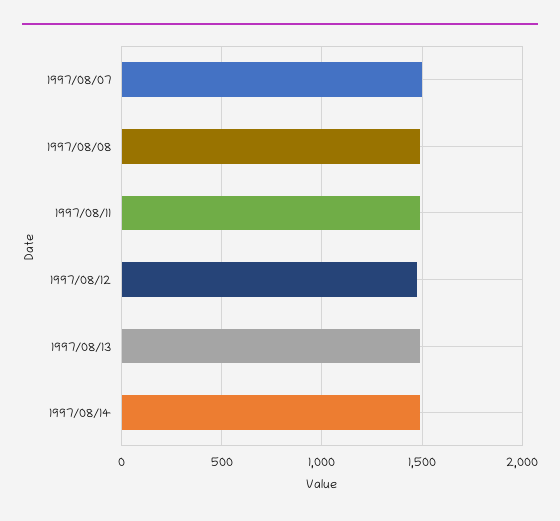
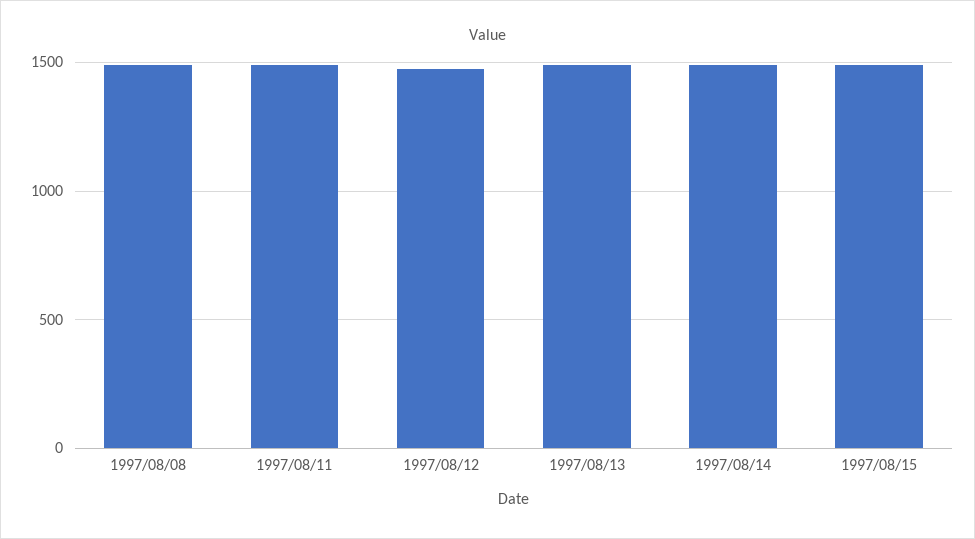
1997/08/07: 1500 -> none
1997/08/15: none -> 1500

